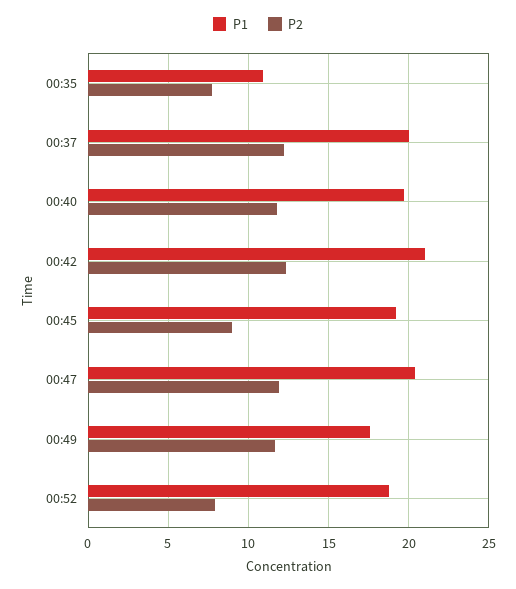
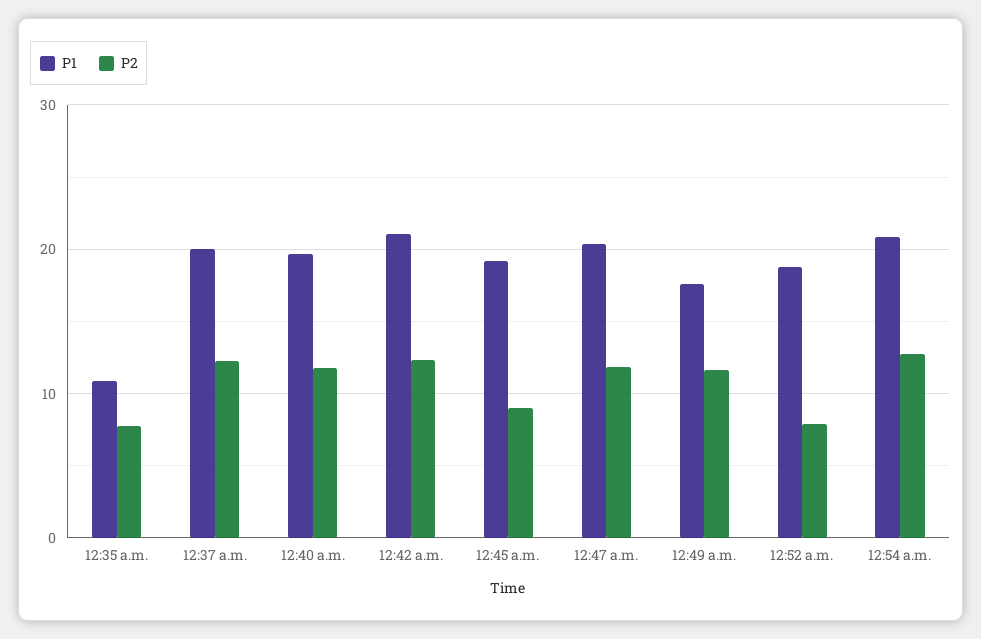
P1, 12:54 a.m.: none -> 21
P2, 12:54 a.m.: none -> 13

